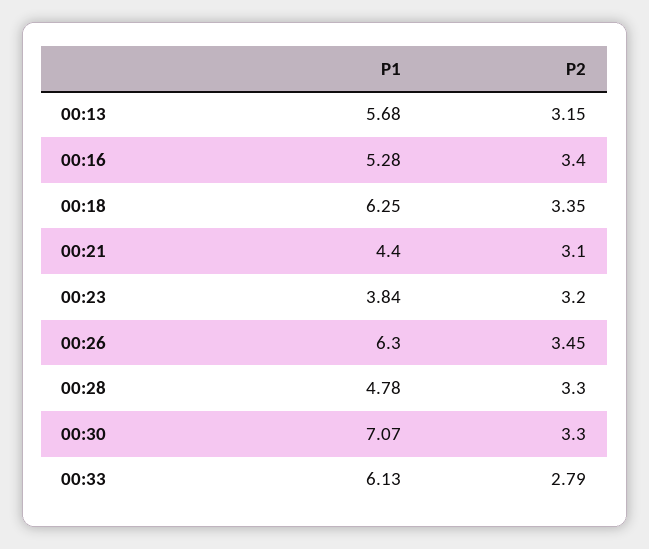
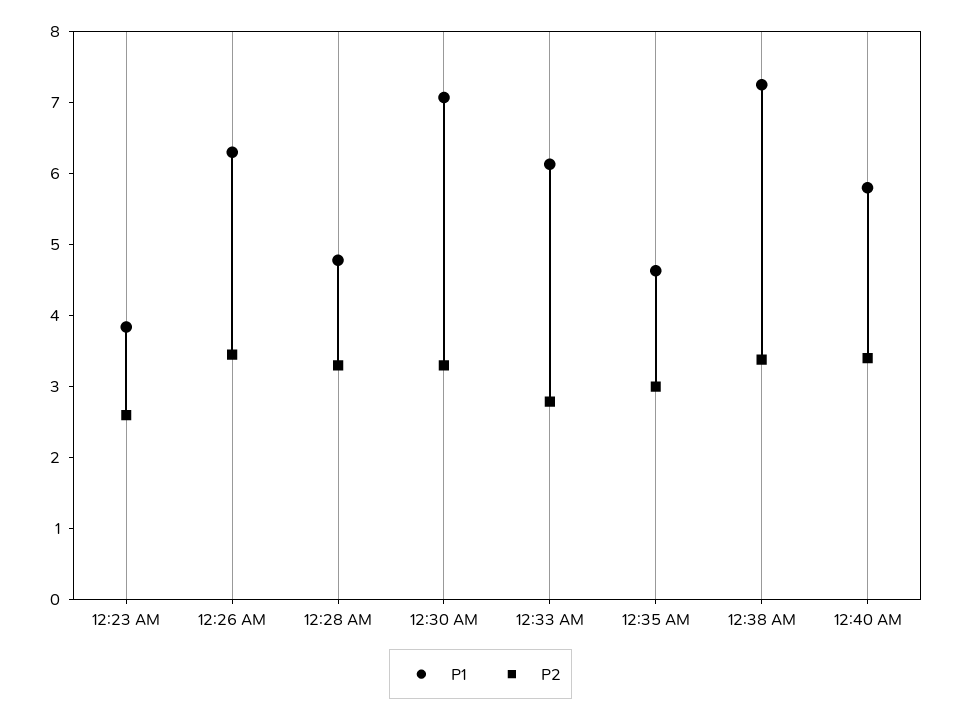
P1, 00:13: 5.68 -> none
P2, 00:13: 3.15 -> none
P1, 00:16: 5.28 -> none
P2, 00:16: 3.4 -> none
P1, 00:18: 6.25 -> none
P2, 00:18: 3.35 -> none
P1, 00:21: 4.4 -> none
P2, 00:21: 3.1 -> none
P2, 00:23: 3.2 -> 2.6
P1, 12:35 AM: none -> 4.6
P2, 12:35 AM: none -> 3
P1, 12:38 AM: none -> 7.2
P2, 12:38 AM: none -> 3.4
P1, 12:40 AM: none -> 5.8
P2, 12:40 AM: none -> 3.4

